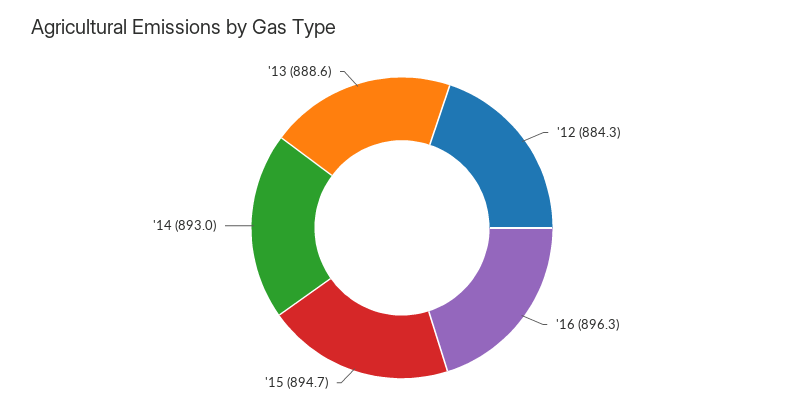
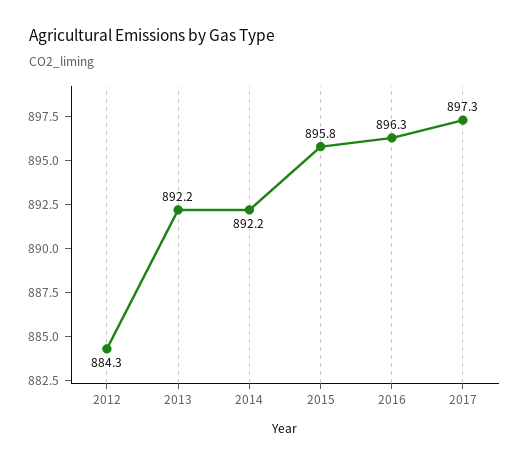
'15: 894.7 -> 895.8
'14: 893 -> 892.2
'13: 888.6 -> 892.2
2017: none -> 897.3

